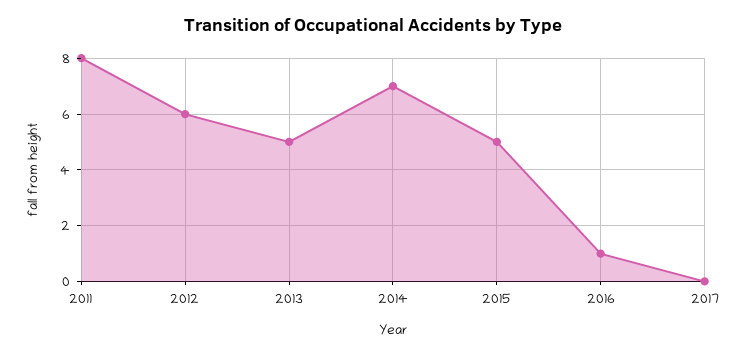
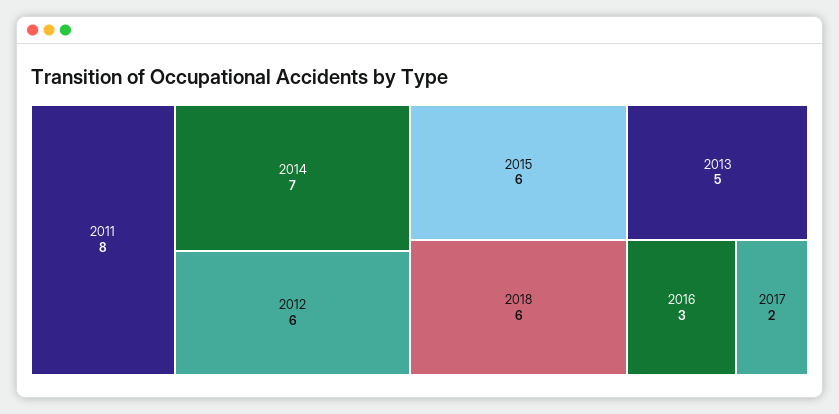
2015: 5 -> 6
2016: 1 -> 3
2017: 0 -> 2
2018: none -> 6

